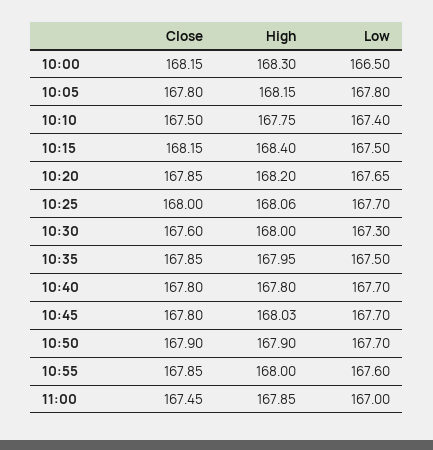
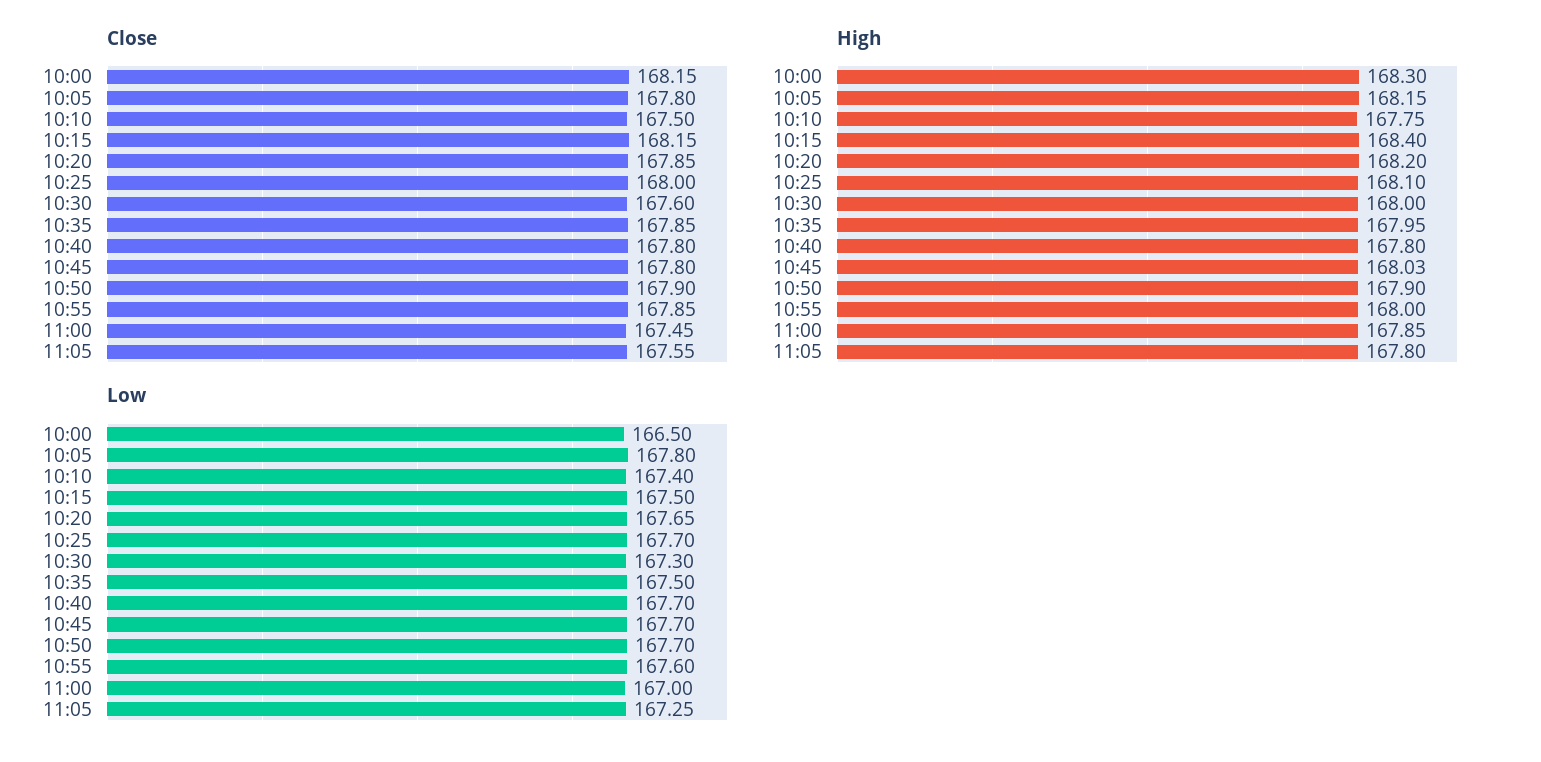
High, 10:25: 168.06 -> 168.1
Close, 11:05: none -> 167.55
High, 11:05: none -> 167.8
Low, 11:05: none -> 167.25

